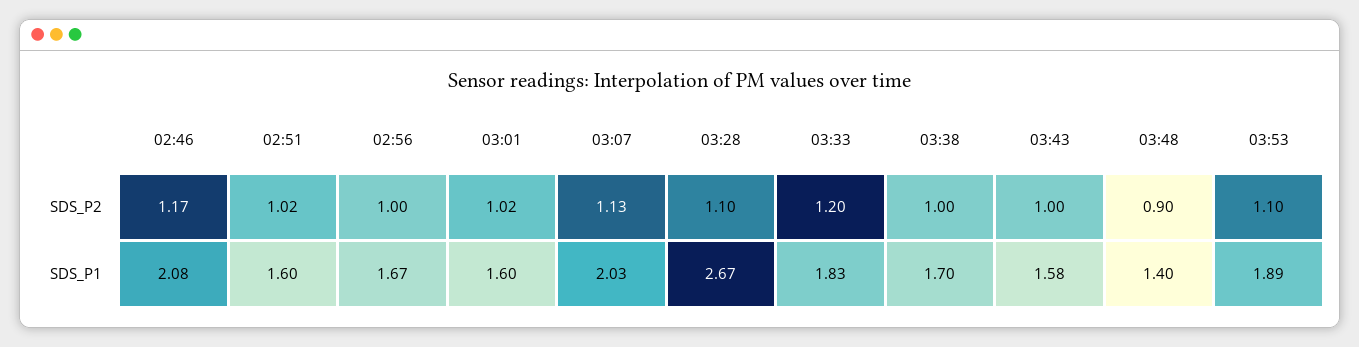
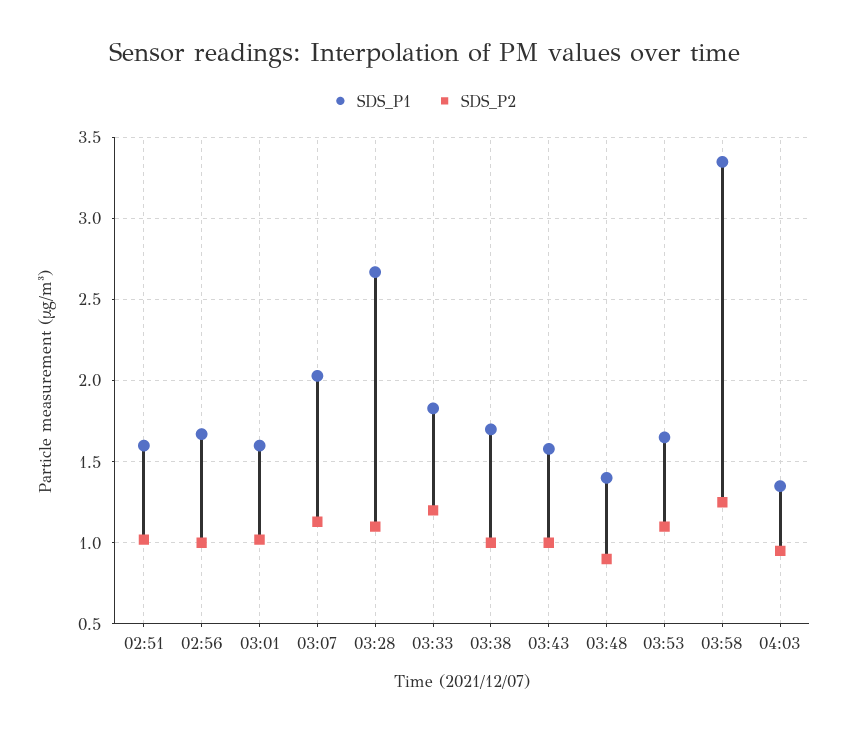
SDS_P2, 02:46: 1.17 -> none
SDS_P1, 02:46: 2.08 -> none
SDS_P1, 03:53: 1.89 -> 1.65
SDS_P1, 03:58: none -> 3.35
SDS_P2, 03:58: none -> 1.25
SDS_P1, 04:03: none -> 1.35
SDS_P2, 04:03: none -> 0.95

